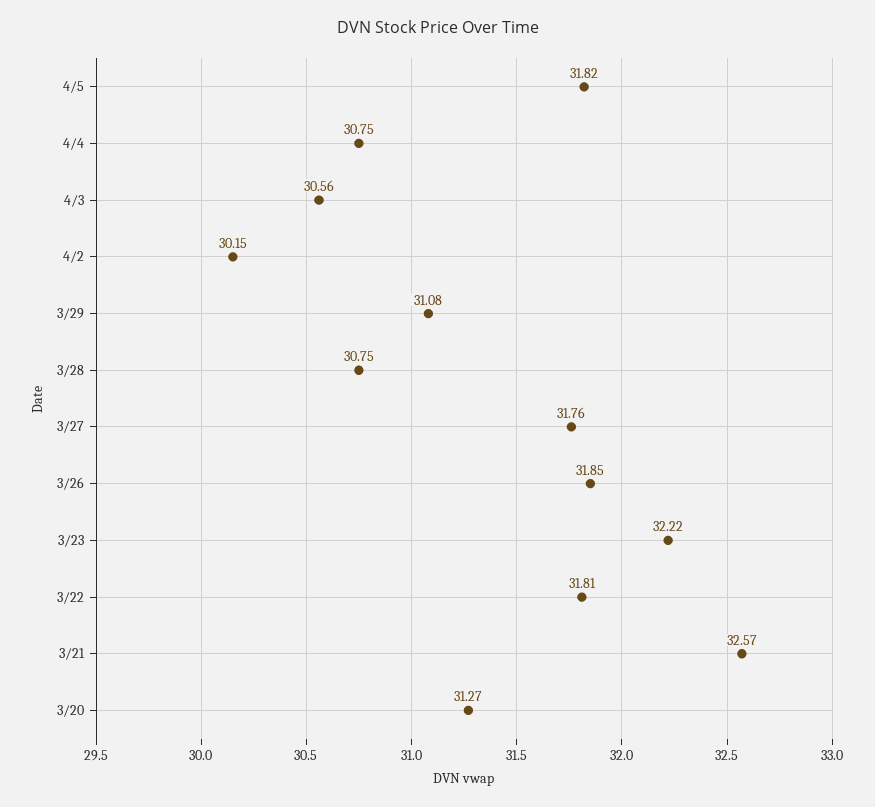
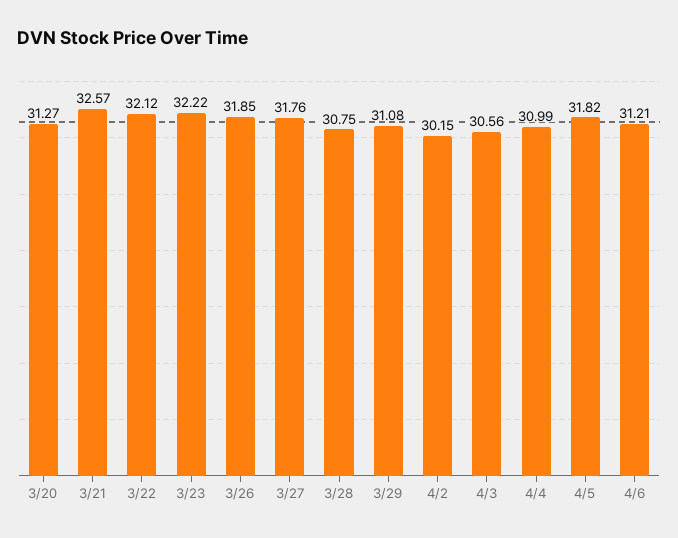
4/4: 30.75 -> 30.99
3/22: 31.81 -> 32.12
4/6: none -> 31.21

